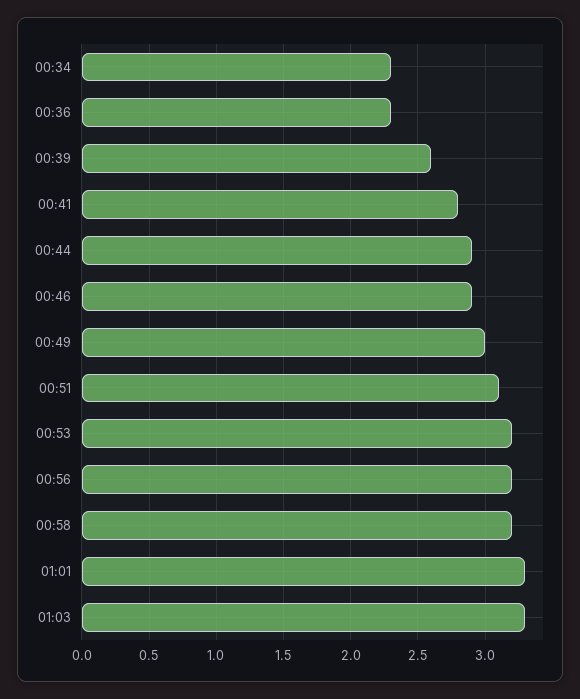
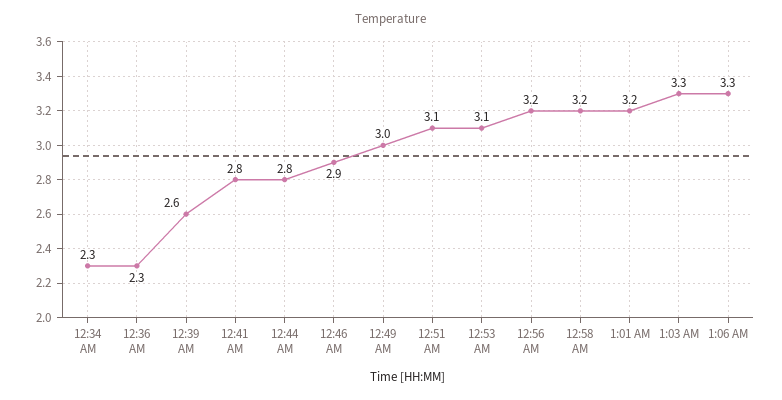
00:44: 2.9 -> 2.8
00:53: 3.2 -> 3.1
01:01: 3.3 -> 3.2
1:06 AM: none -> 3.3

